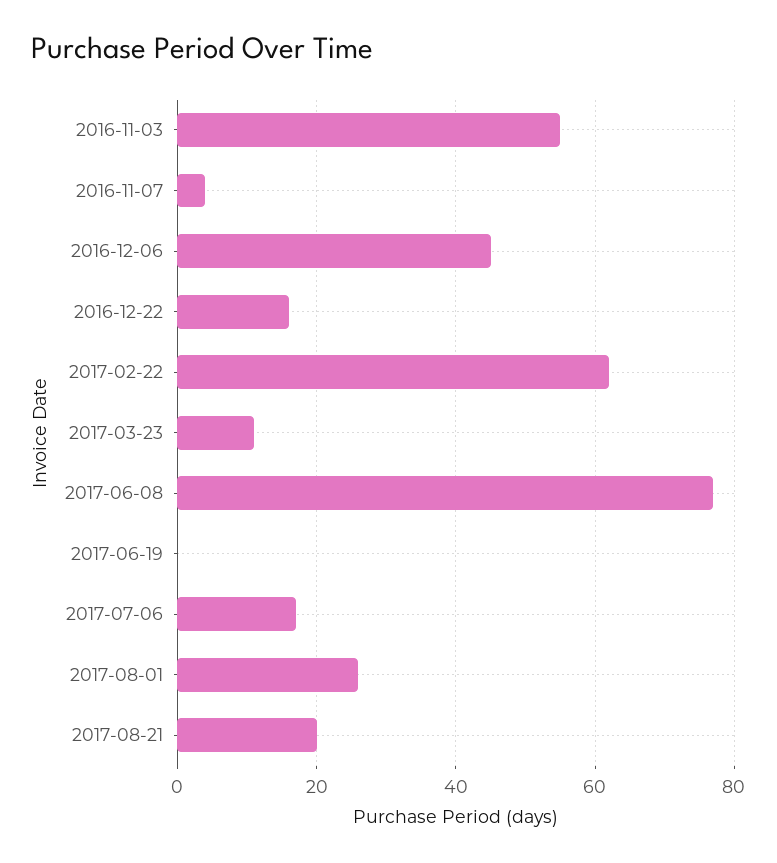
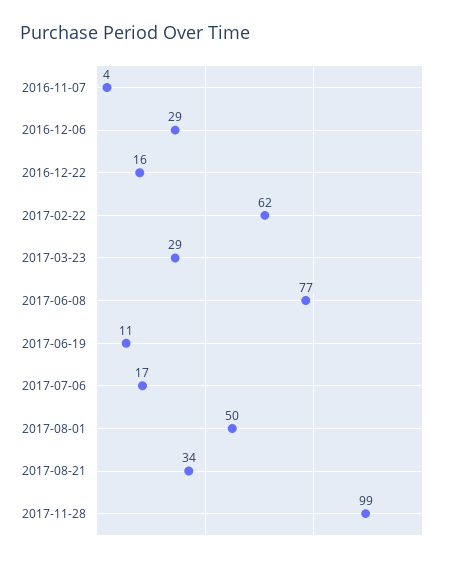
2016-11-03: 55 -> none
2016-12-06: 45 -> 29
2017-03-23: 10 -> 29
2017-06-19: 0 -> 11
2017-08-01: 25 -> 50
2017-08-21: 20 -> 34
2017-11-28: none -> 99

